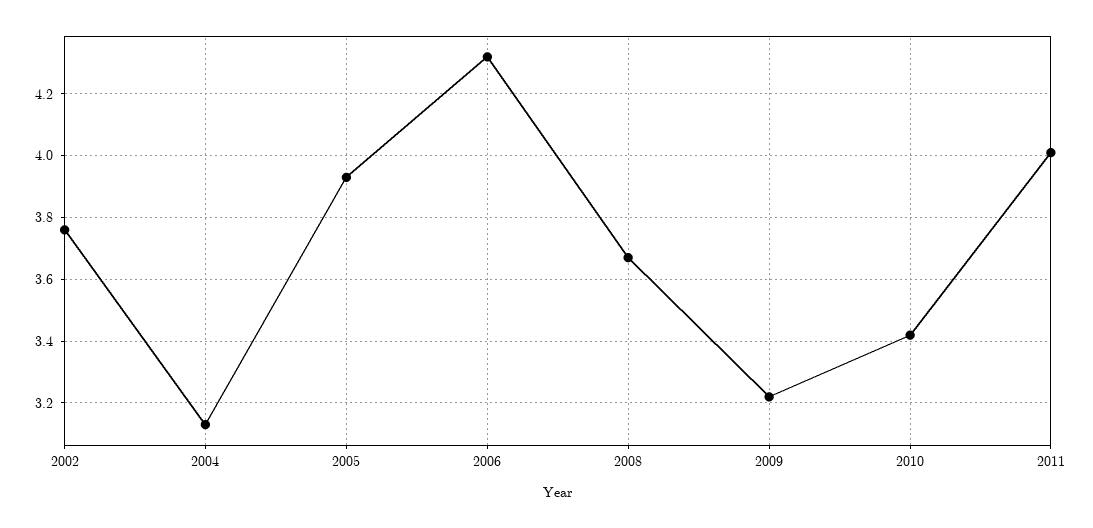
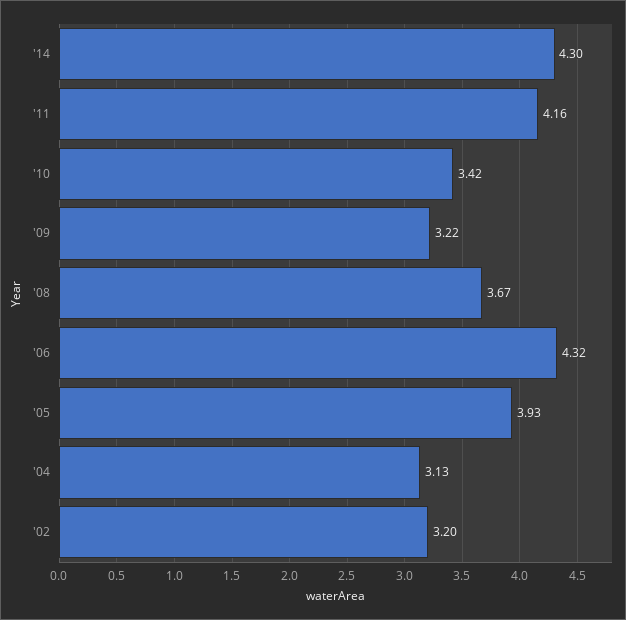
2002: 3.75 -> 3.2
2011: 4 -> 4.16
'14: none -> 4.3

